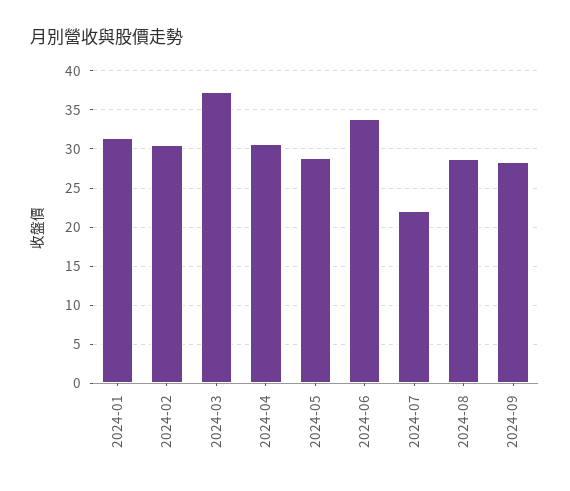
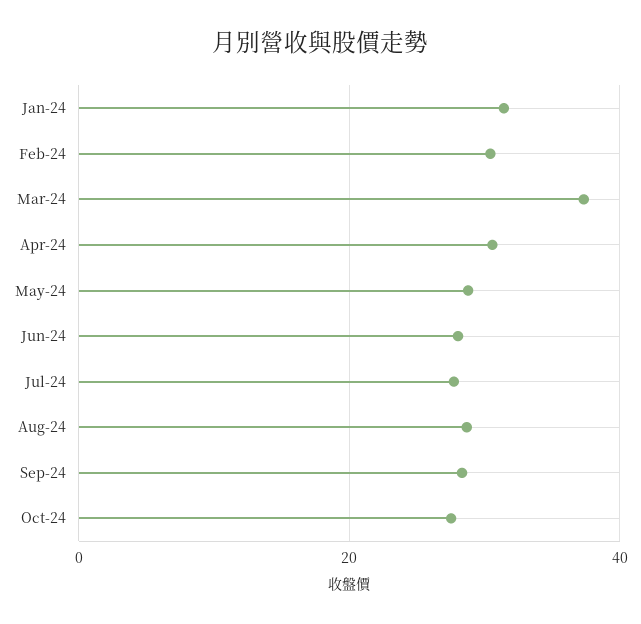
2024-06: 34 -> 28
2024-07: 22 -> 28
Oct-24: none -> 28

